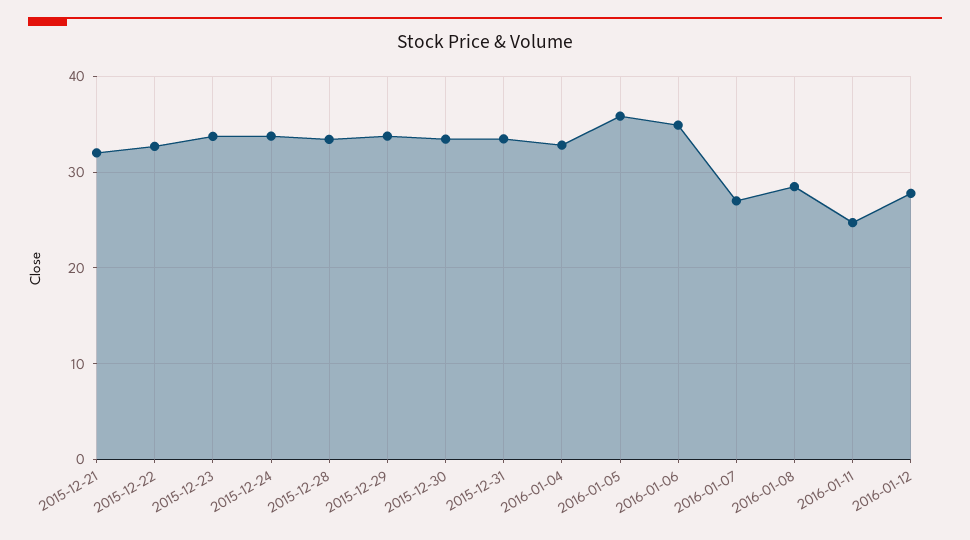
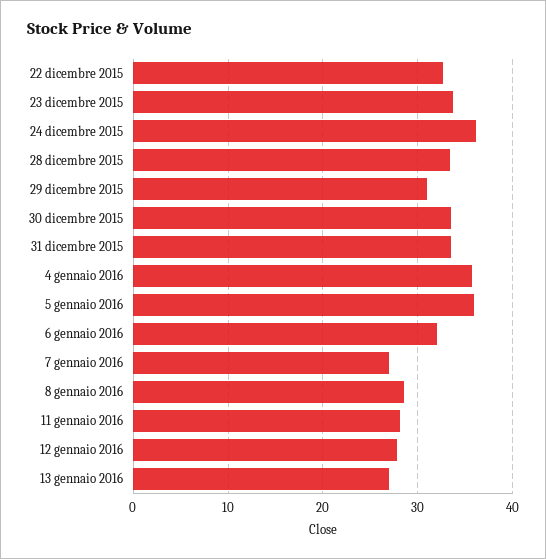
2015-12-21: 32 -> none
2015-12-24: 34 -> 36
2015-12-29: 34 -> 31
2016-01-04: 33 -> 36
2016-01-06: 35 -> 32
2016-01-11: 25 -> 28
13 gennaio 2016: none -> 27

